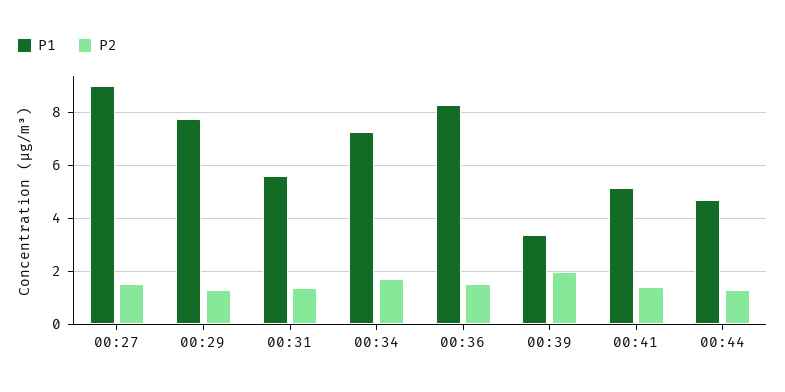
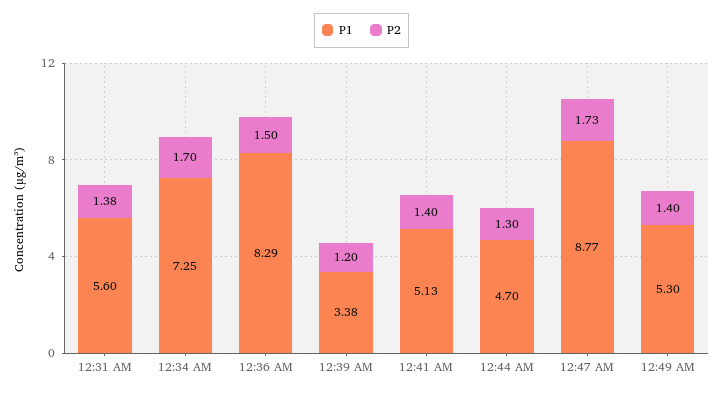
P1, 00:27: 9 -> none
P2, 00:27: 1.5 -> none
P1, 00:29: 7.75 -> none
P2, 00:29: 1.25 -> none
P2, 00:39: 2 -> 1.2
P1, 12:47 AM: none -> 8.77
P2, 12:47 AM: none -> 1.73
P1, 12:49 AM: none -> 5.3
P2, 12:49 AM: none -> 1.4

